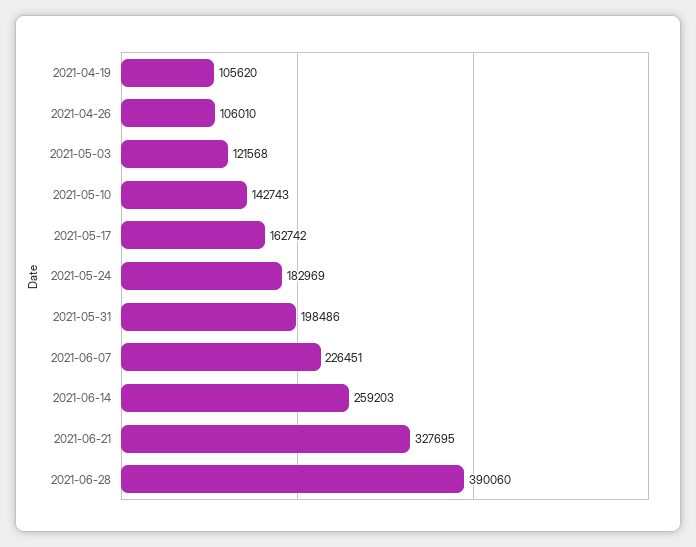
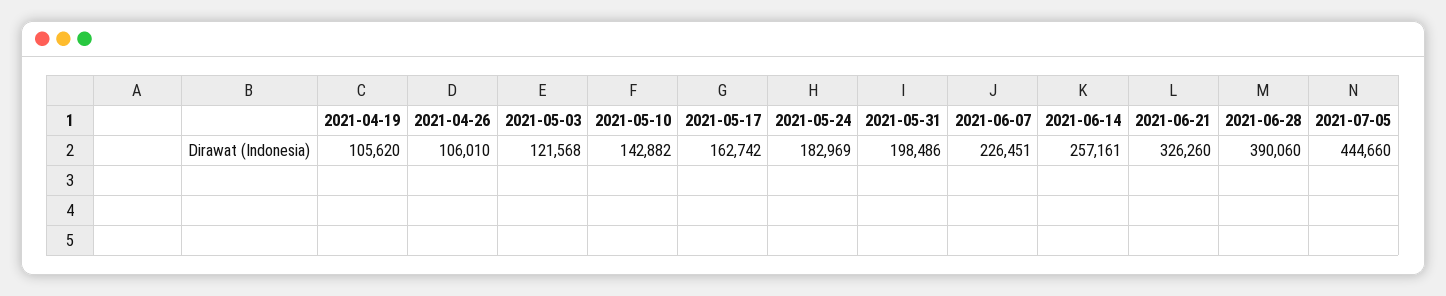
2021-05-10: 142743 -> 142882
2021-06-14: 259203 -> 257161
2021-06-21: 327695 -> 326260
2021-07-05: none -> 444660

